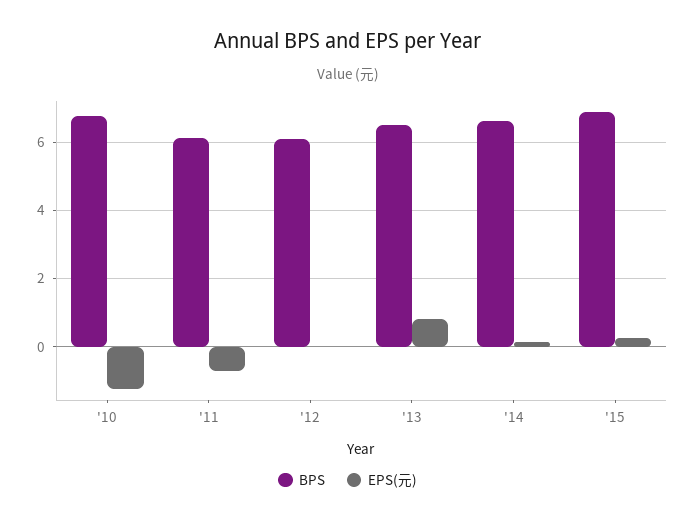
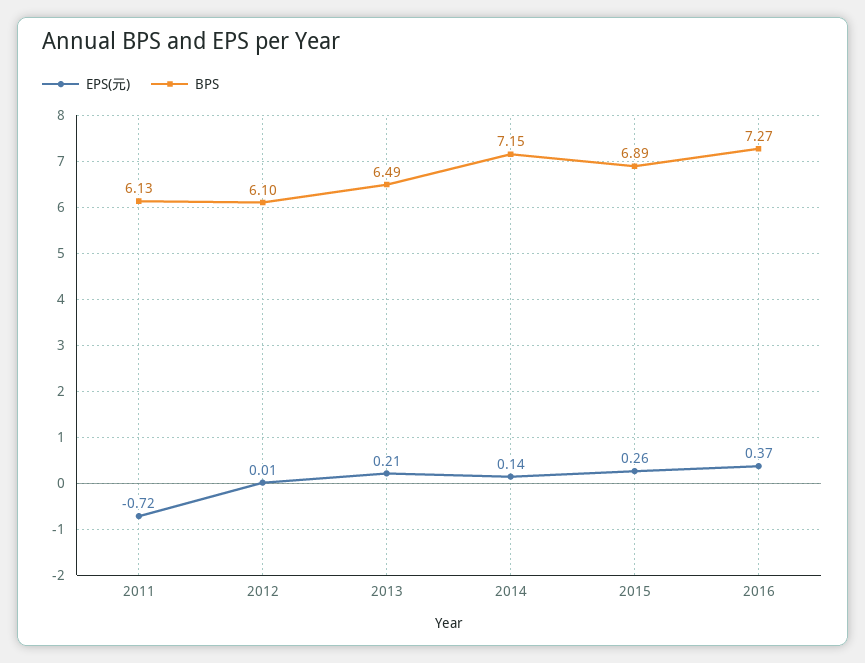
BPS, '10: 6.8 -> none
EPS(元), '10: -1.2 -> none
EPS(元), '13: 0.8 -> 0.21
BPS, '14: 6.6 -> 7.15
EPS(元), 2016: none -> 0.37
BPS, 2016: none -> 7.27

